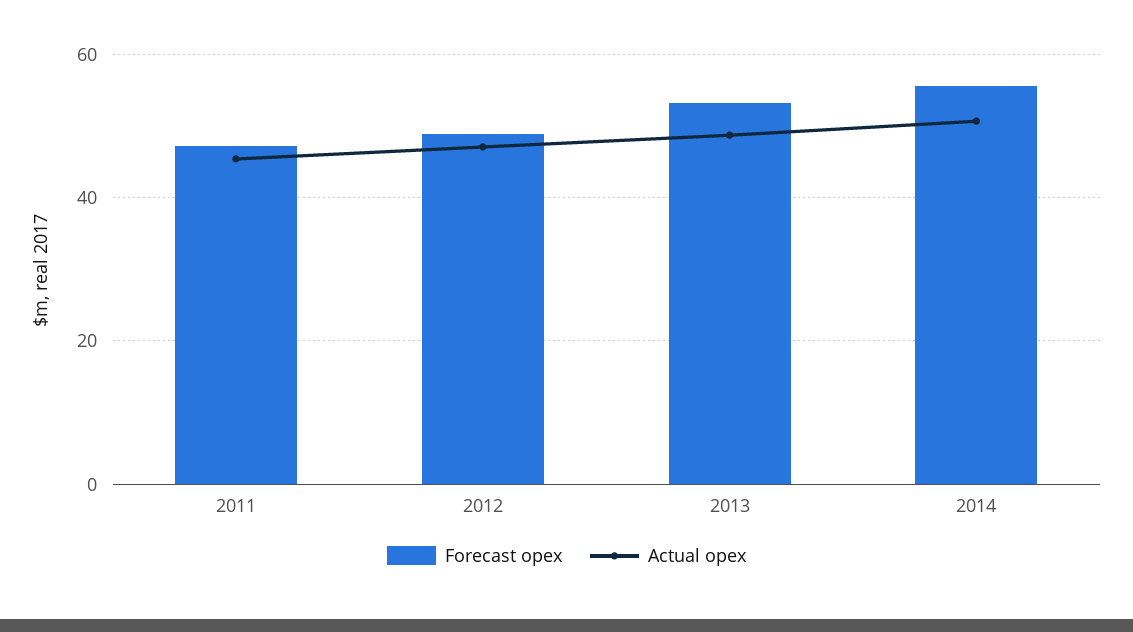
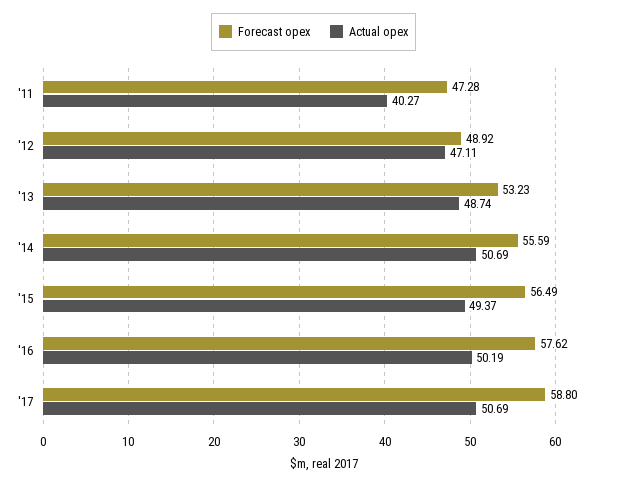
Actual opex, 2011: 46 -> 40.27
Forecast opex, '15: none -> 56.49
Actual opex, '15: none -> 49.37
Forecast opex, '16: none -> 57.62
Actual opex, '16: none -> 50.19
Forecast opex, '17: none -> 58.8
Actual opex, '17: none -> 50.69

